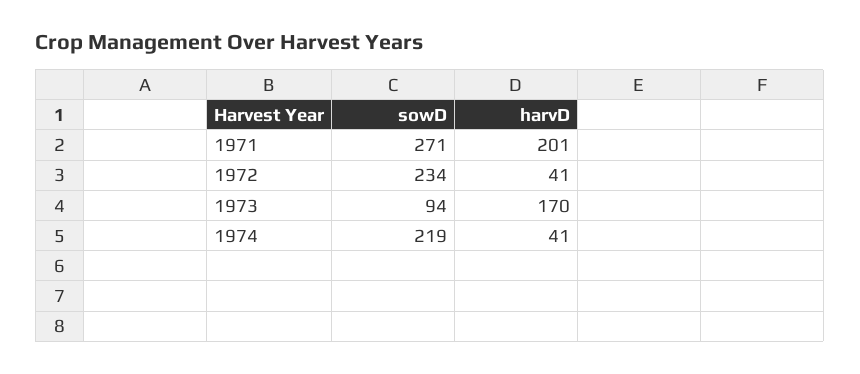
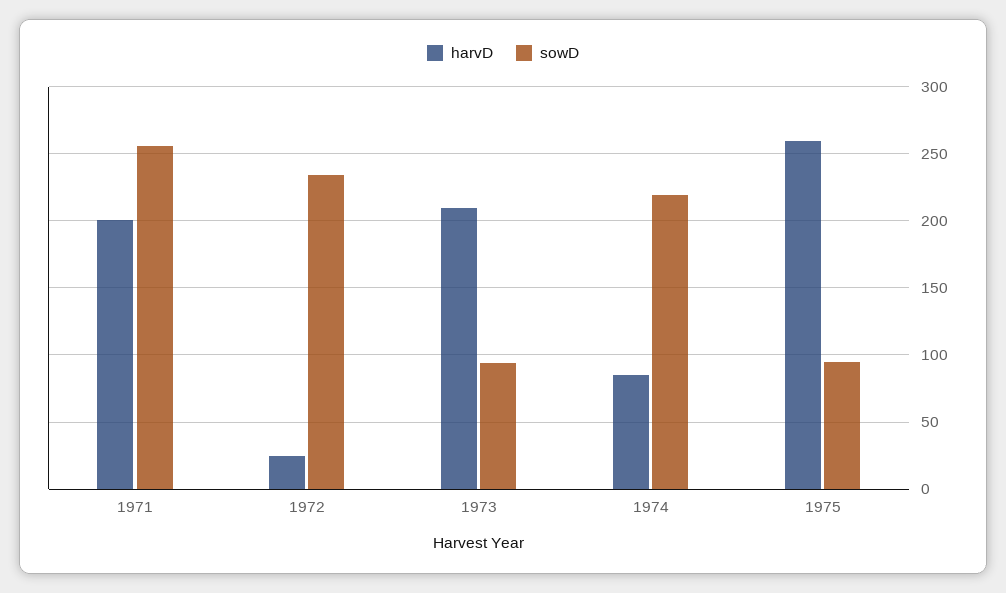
sowD, 1971: 271 -> 255
harvD, 1972: 41 -> 25
harvD, 1973: 170 -> 210
harvD, 1974: 41 -> 85
harvD, 1975: none -> 260
sowD, 1975: none -> 95

